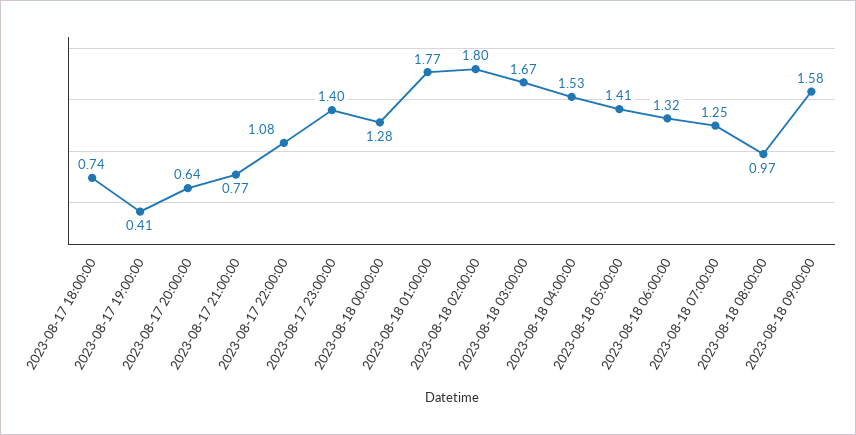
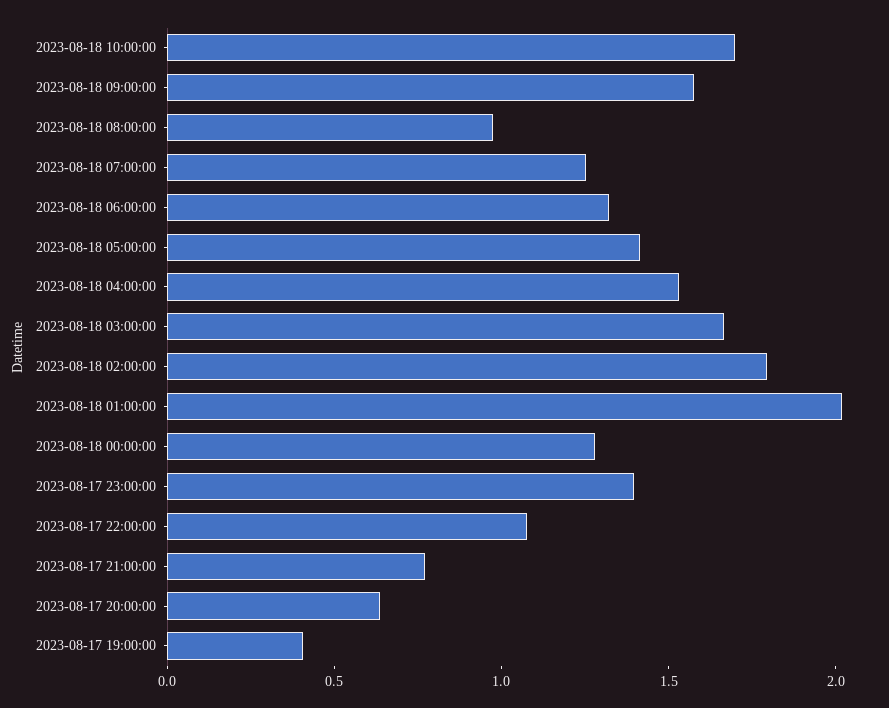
2023-08-17 18:00:00: 0.74 -> none
2023-08-18 01:00:00: 1.77 -> 2
2023-08-18 10:00:00: none -> 1.7

